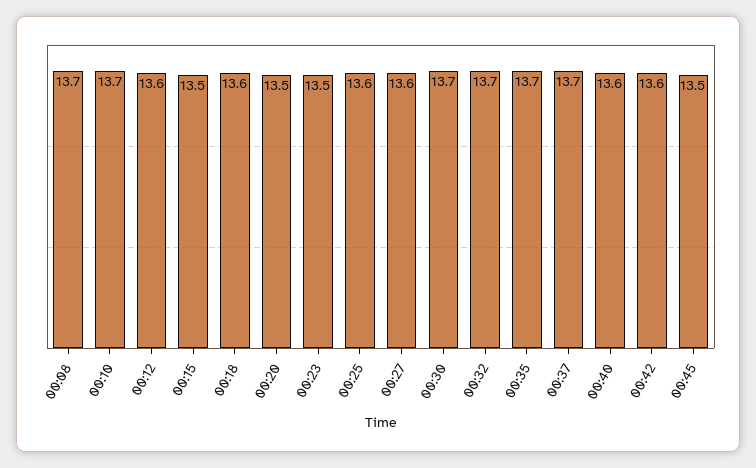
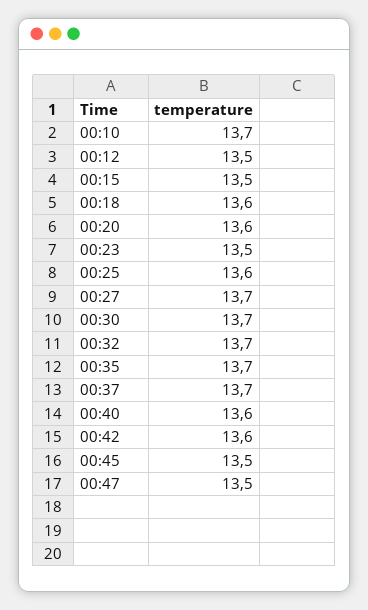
00:08: 13.7 -> none
00:12: 13.6 -> 13.5
00:20: 13.5 -> 13.6
00:27: 13.6 -> 13.7
00:47: none -> 13.5

